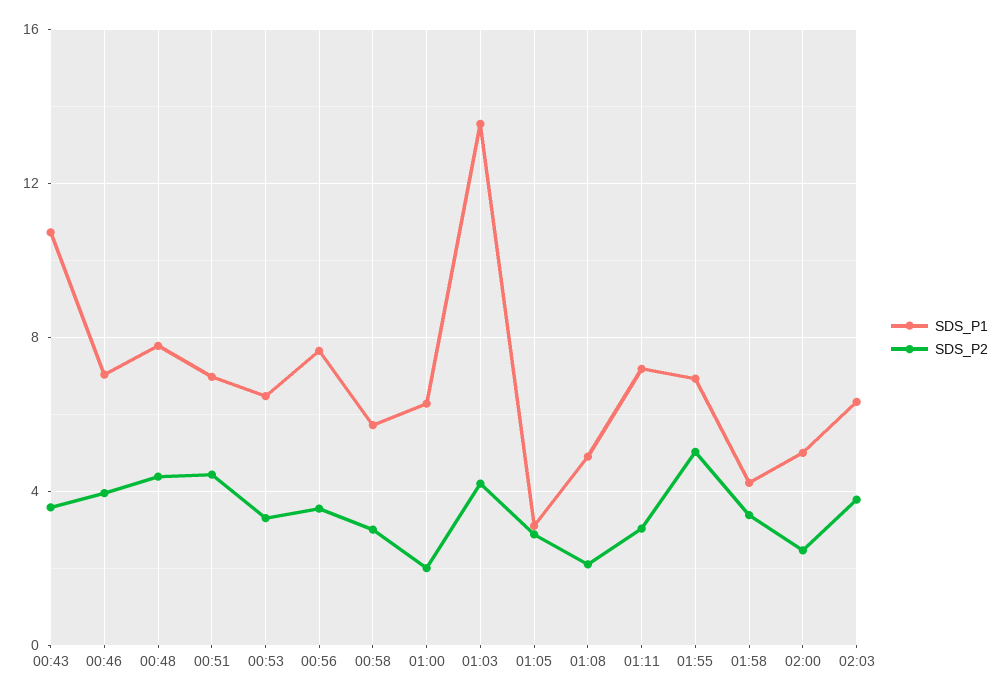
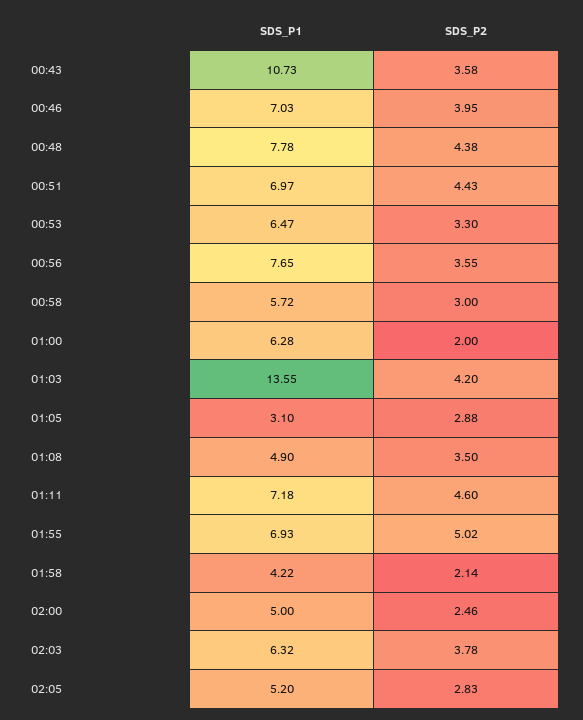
SDS_P2, 01:08: 2 -> 3.5
SDS_P2, 01:11: 3 -> 4.6
SDS_P2, 01:58: 3.5 -> 2.14
SDS_P1, 02:05: none -> 5.2
SDS_P2, 02:05: none -> 2.83

